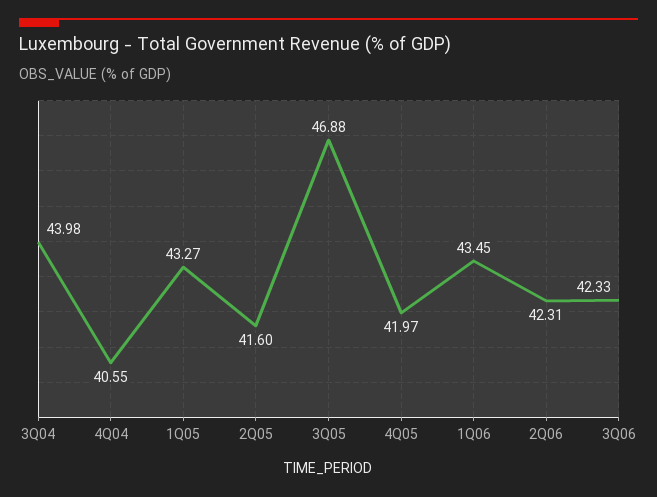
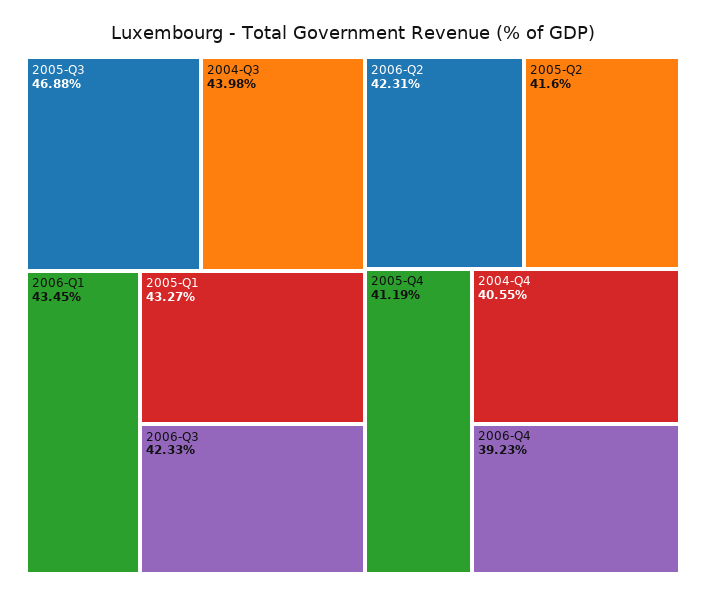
4Q05: 41.97 -> 41.19
2006-Q4: none -> 39.23

